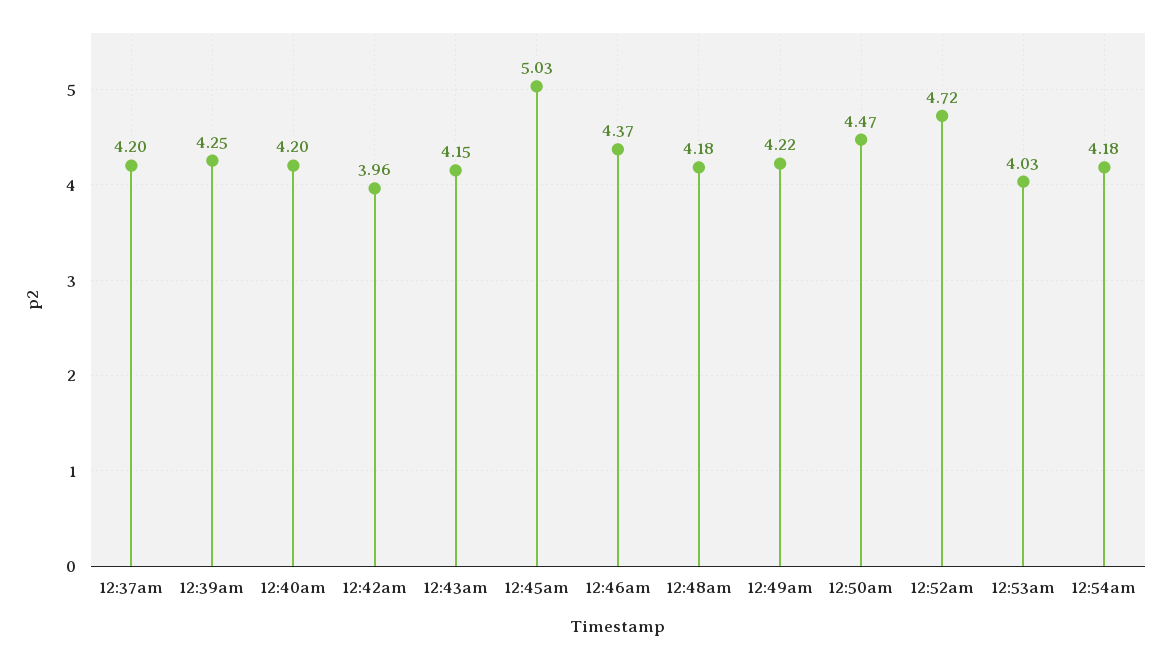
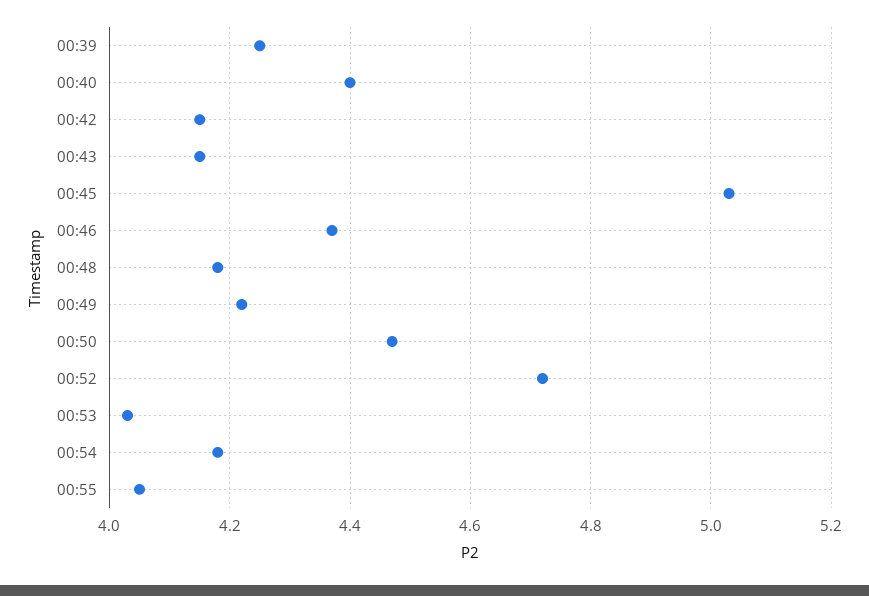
12:37am: 4.2 -> none
12:40am: 4.2 -> 4.4
12:42am: 3.96 -> 4.15
00:55: none -> 4.05

